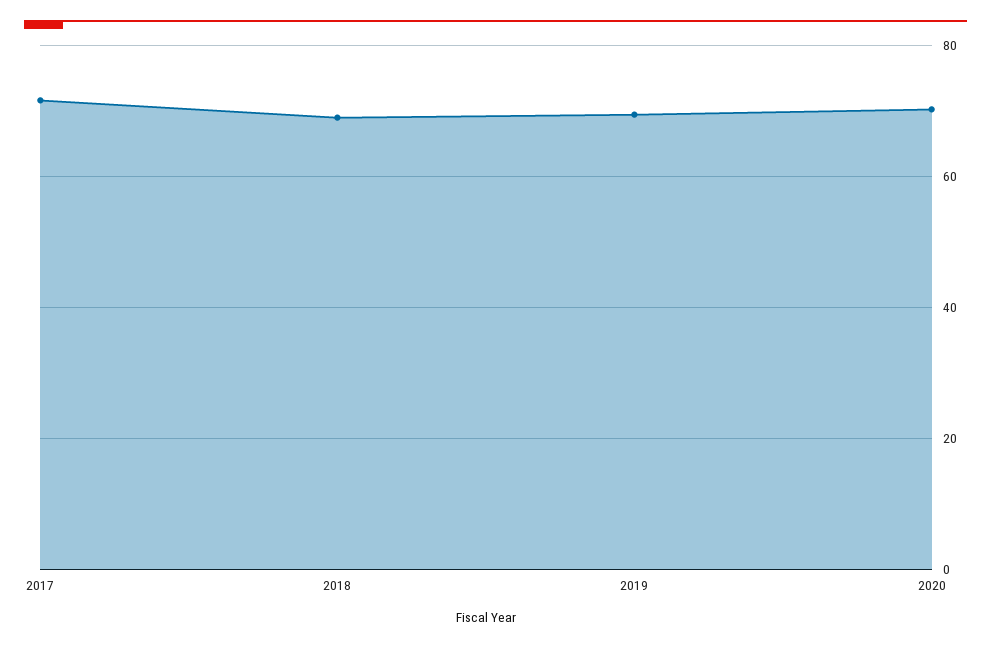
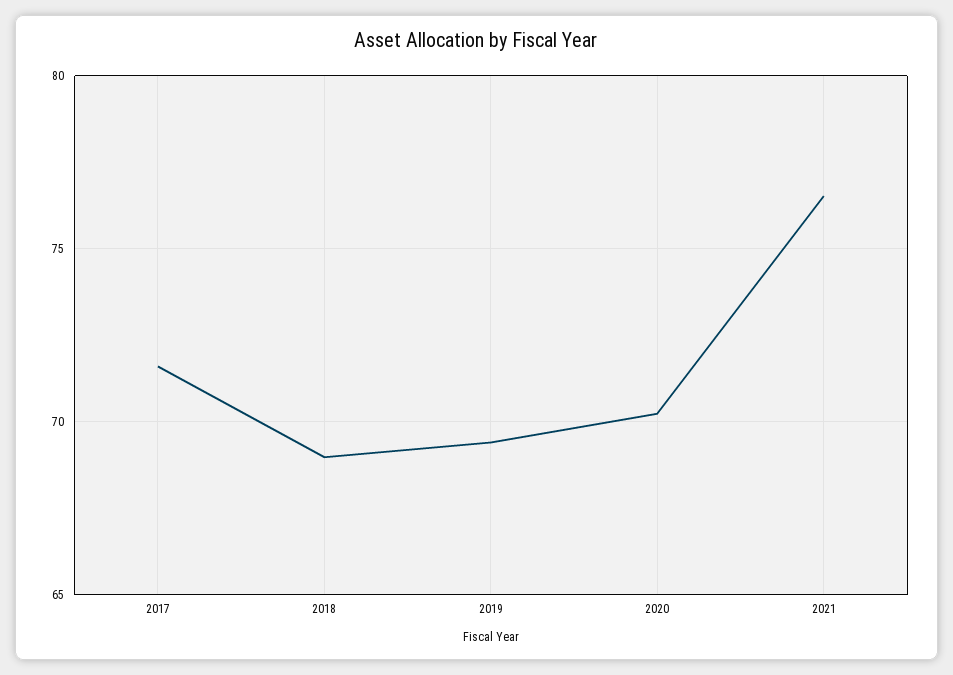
2021: none -> 76.5

